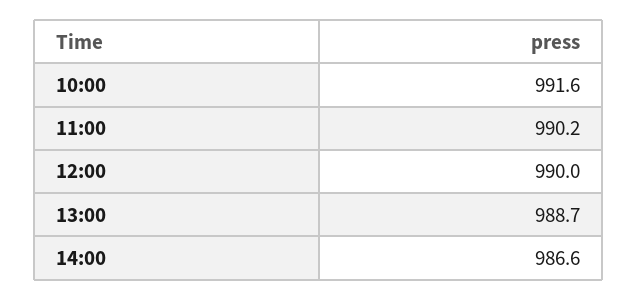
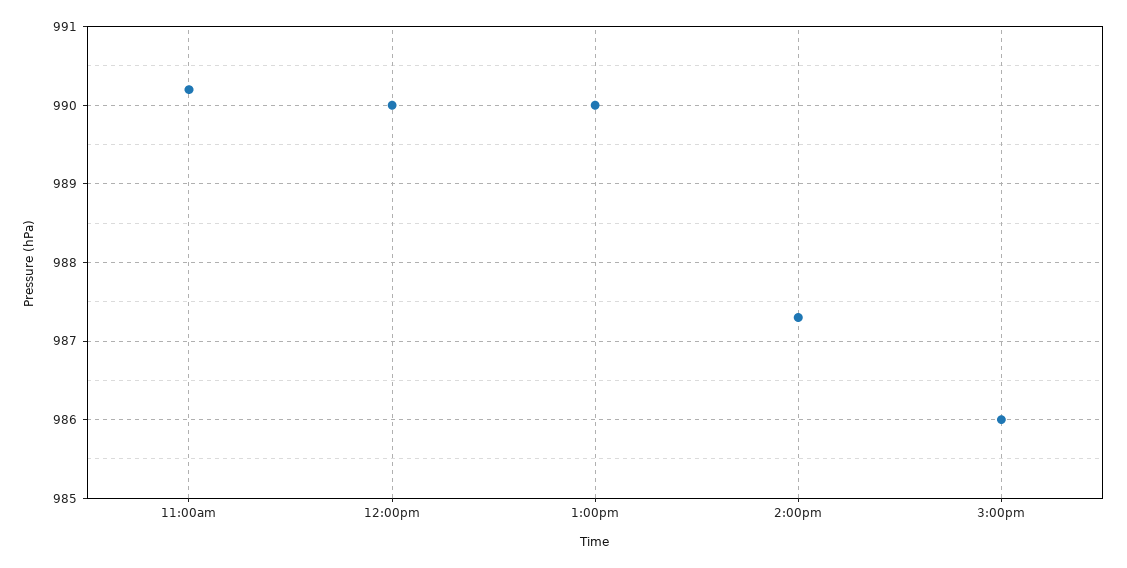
10:00: 991.6 -> none
13:00: 988.7 -> 990
14:00: 986.6 -> 987.3
3:00pm: none -> 986

